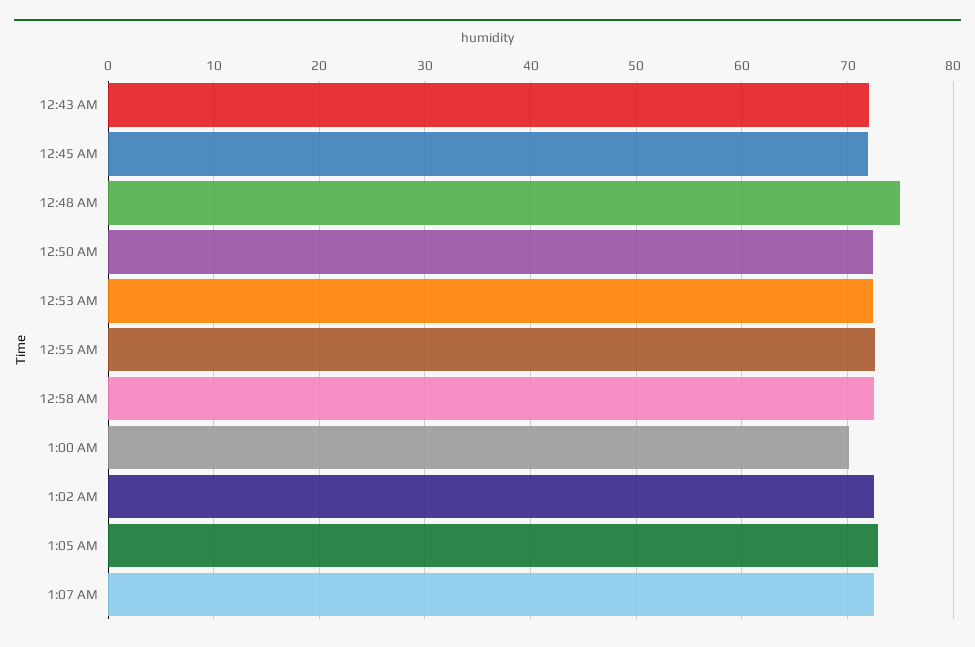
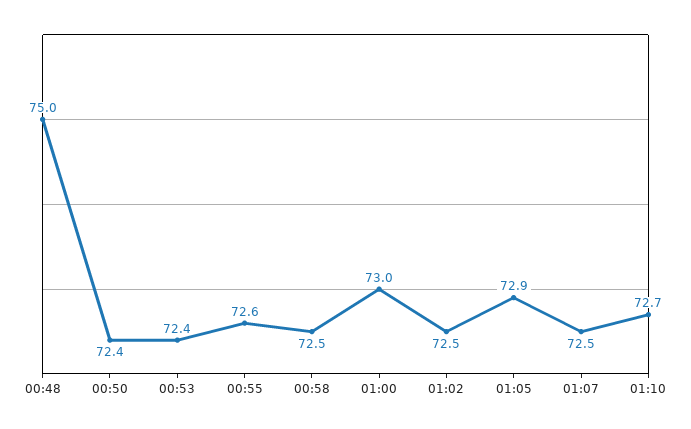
12:43 AM: 72 -> none
12:45 AM: 72 -> none
1:00 AM: 70 -> 73
01:10: none -> 72.7

